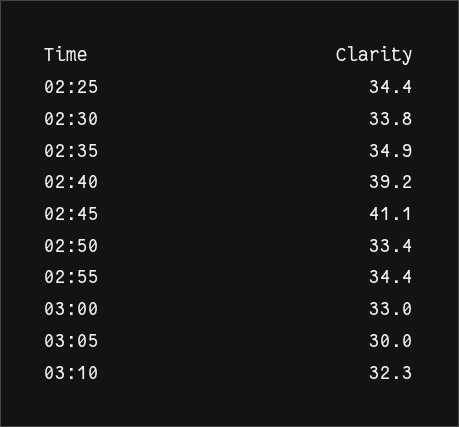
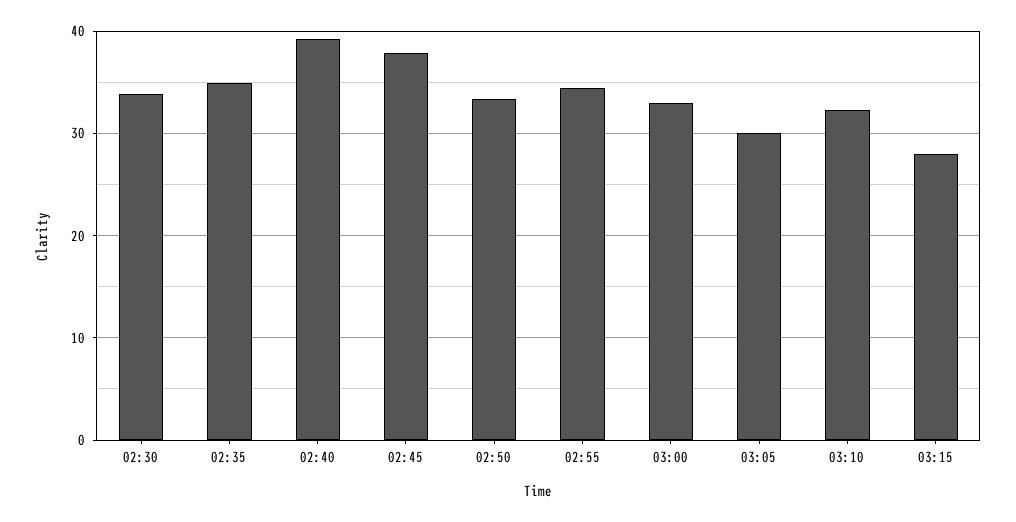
02:25: 34.4 -> none
02:45: 41.1 -> 38
03:15: none -> 28

